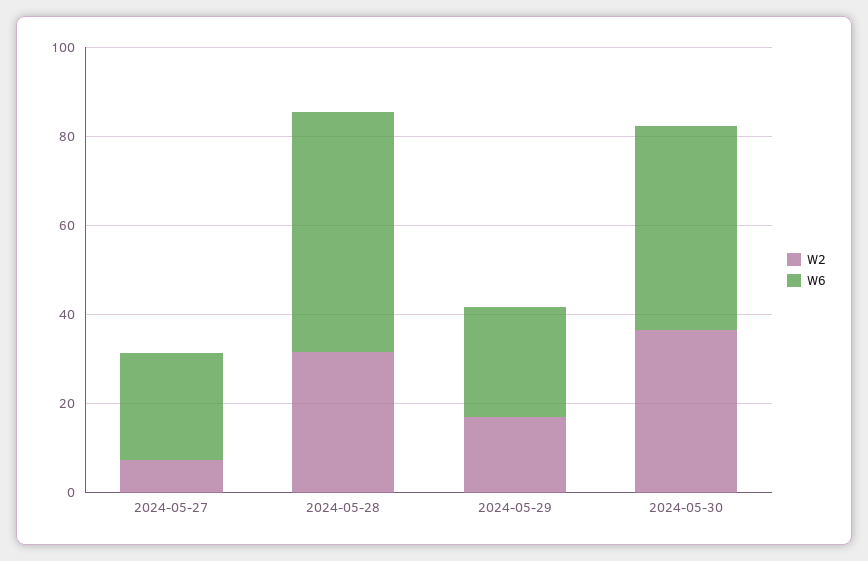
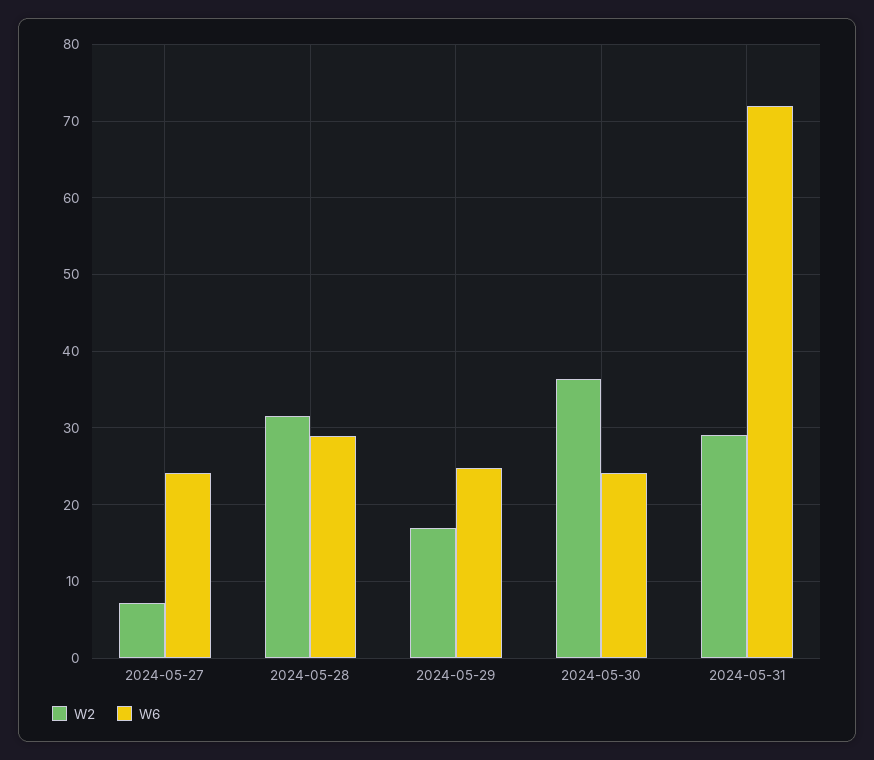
W6, 2024-05-28: 55 -> 29
W6, 2024-05-30: 45 -> 24
W2, 2024-05-31: none -> 29
W6, 2024-05-31: none -> 72

